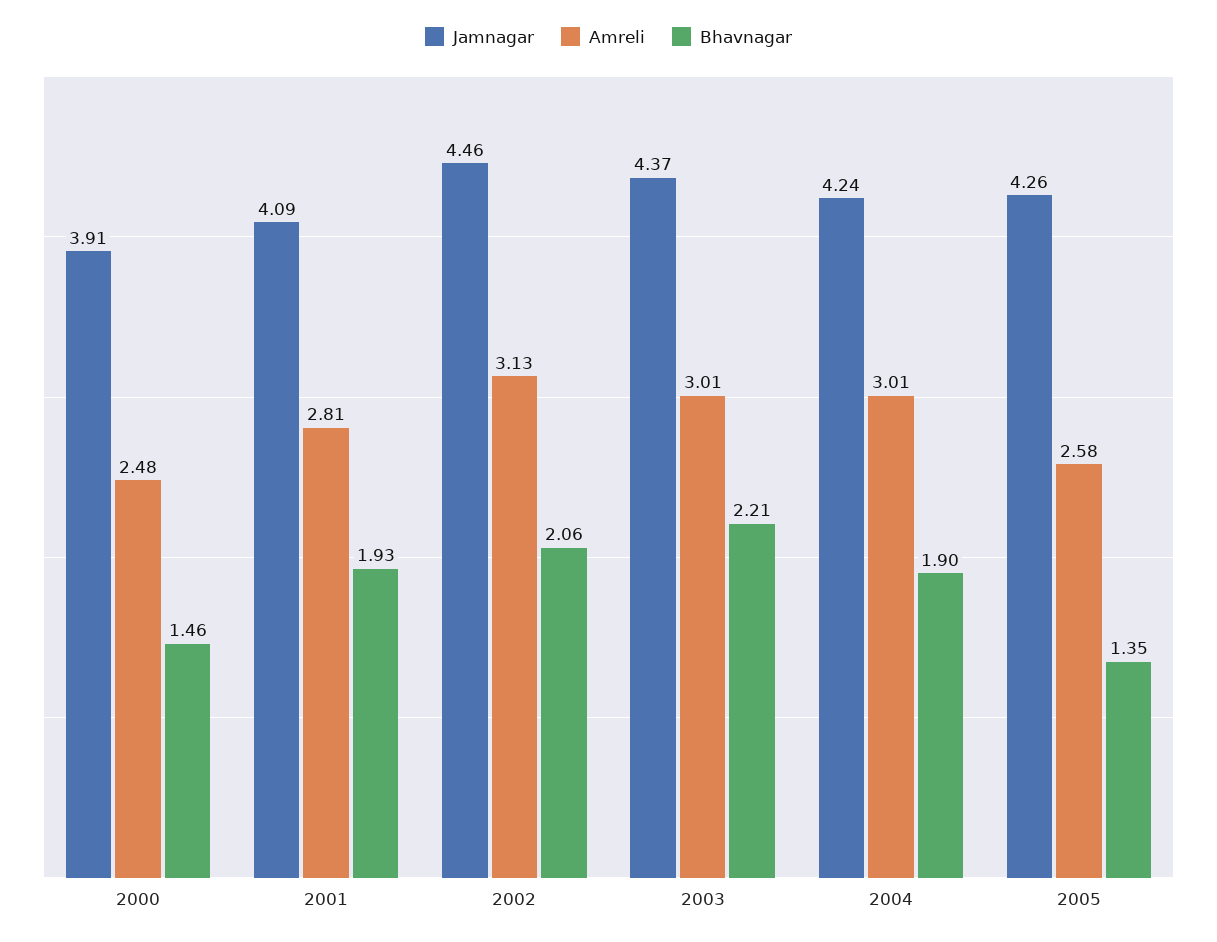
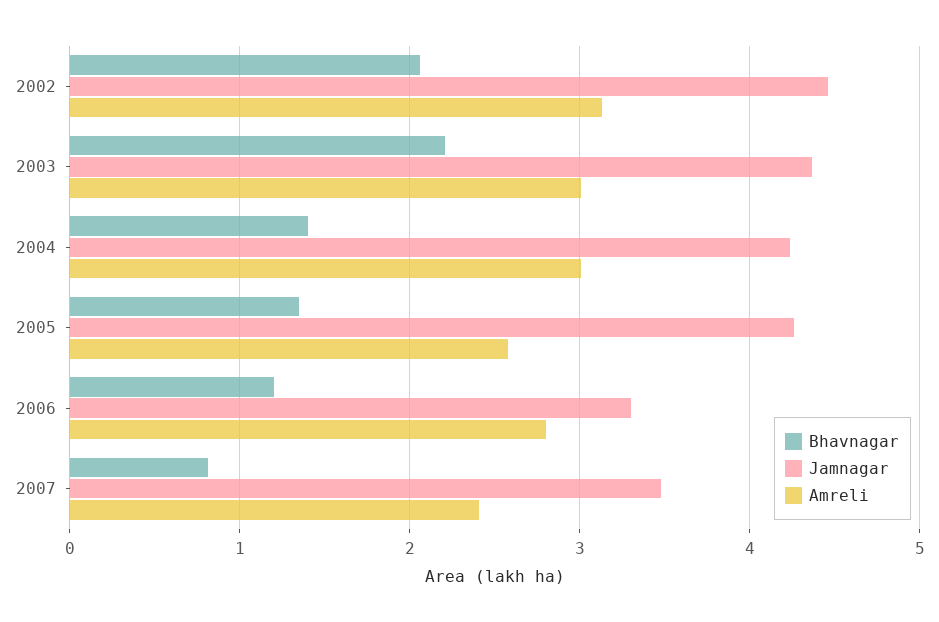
Jamnagar, 2000: 3.91 -> none
Amreli, 2000: 2.48 -> none
Bhavnagar, 2000: 1.46 -> none
Jamnagar, 2001: 4.09 -> none
Amreli, 2001: 2.81 -> none
Bhavnagar, 2001: 1.93 -> none
Bhavnagar, 2004: 1.9 -> 1.4
Bhavnagar, 2006: none -> 1.2
Jamnagar, 2006: none -> 3.3
Amreli, 2006: none -> 2.8
Bhavnagar, 2007: none -> 0.8
Jamnagar, 2007: none -> 3.5
Amreli, 2007: none -> 2.4

